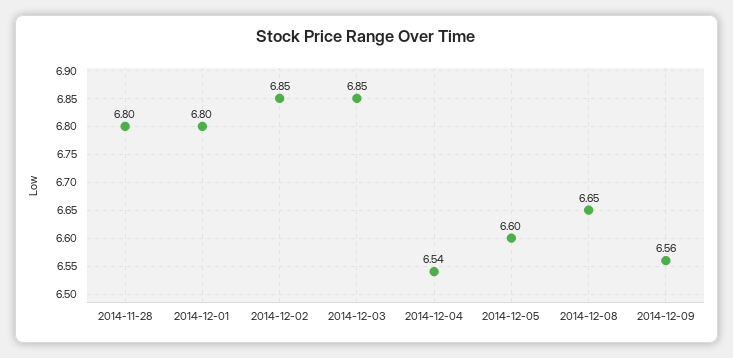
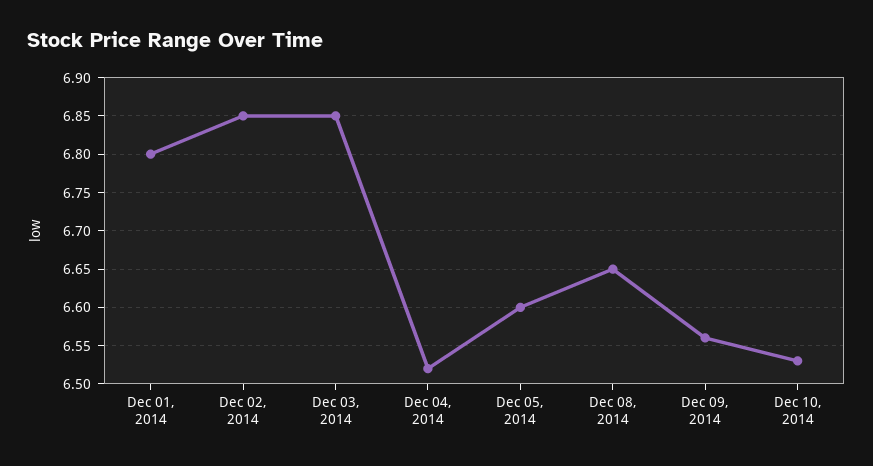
2014-11-28: 6.8 -> none
2014-12-04: 6.54 -> 6.52
Dec 10, 2014: none -> 6.53

